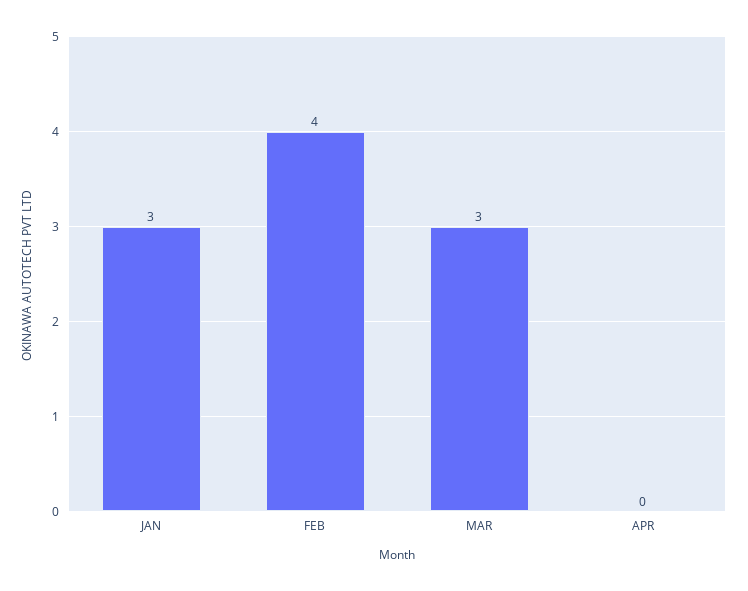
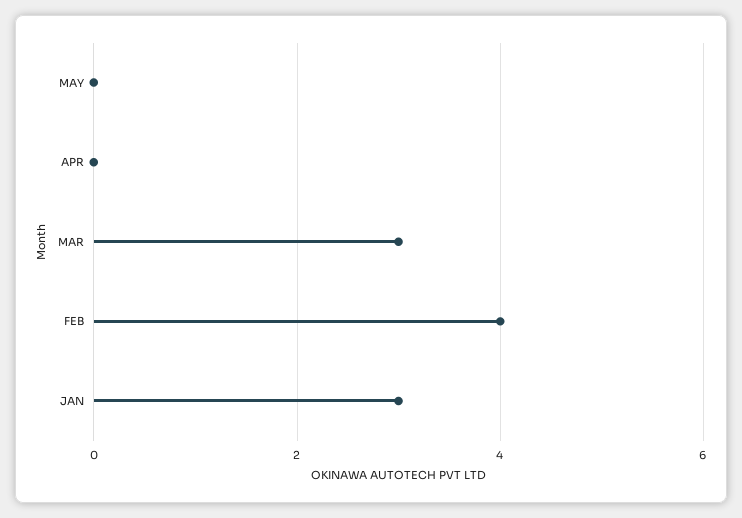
MAY: none -> 0

